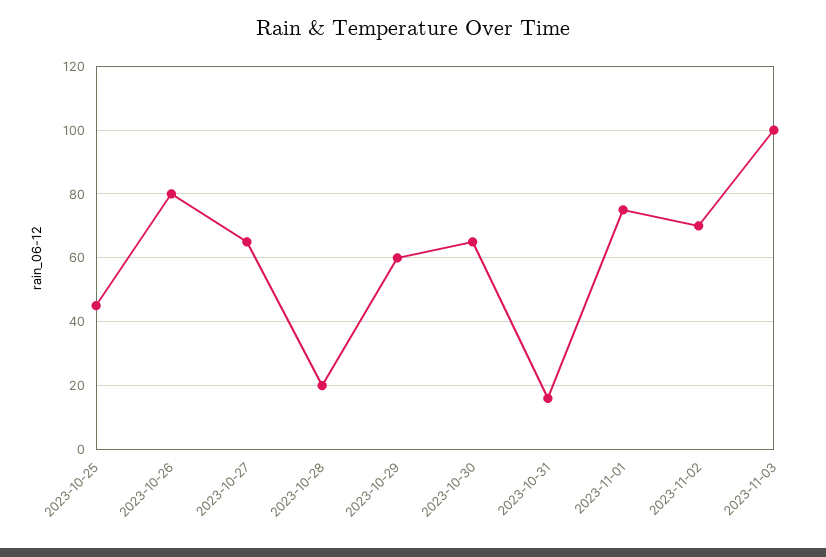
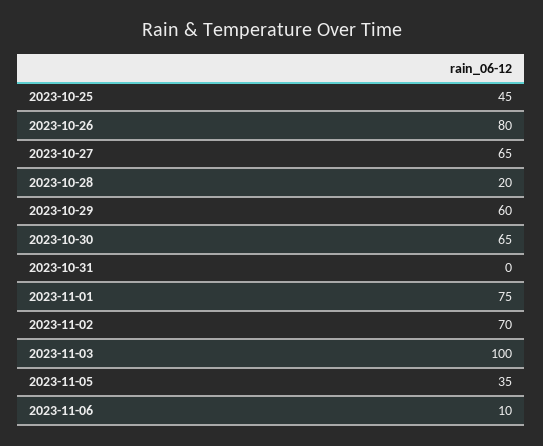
2023-10-31: 15 -> 0
2023-11-05: none -> 35
2023-11-06: none -> 10

